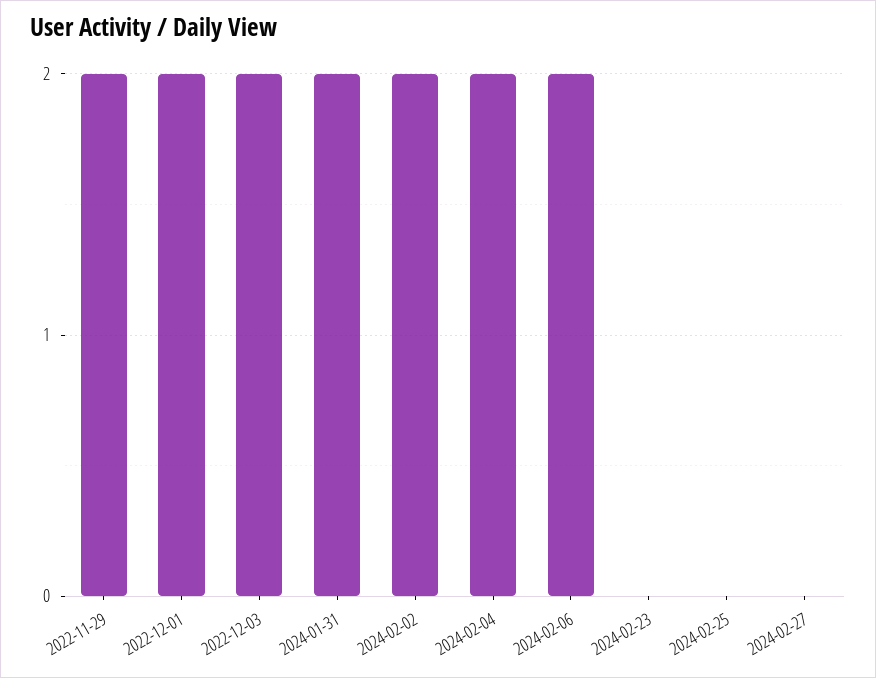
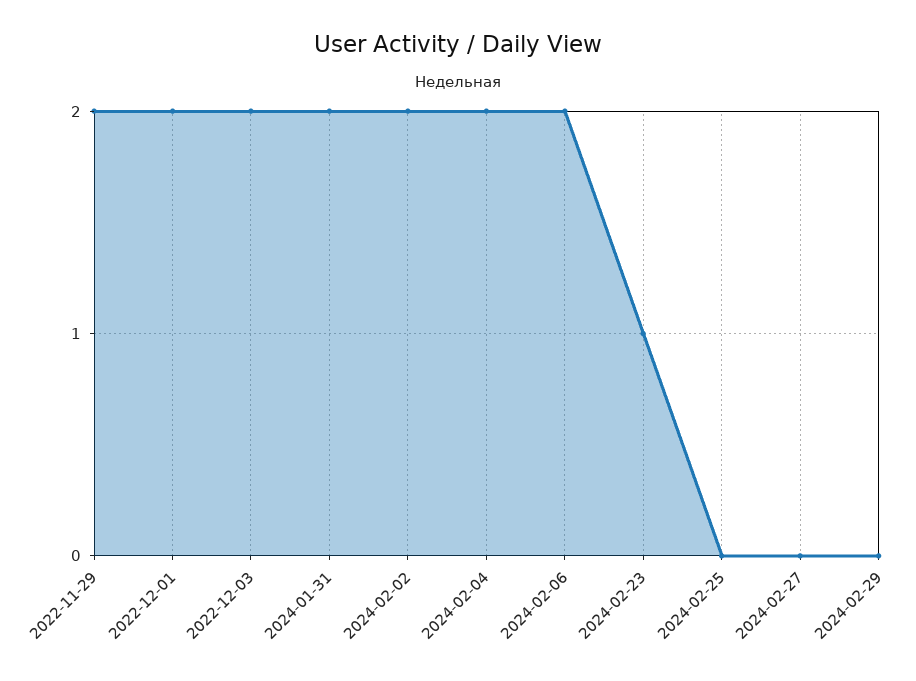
2024-02-23: 0 -> 1
2024-02-29: none -> 0

